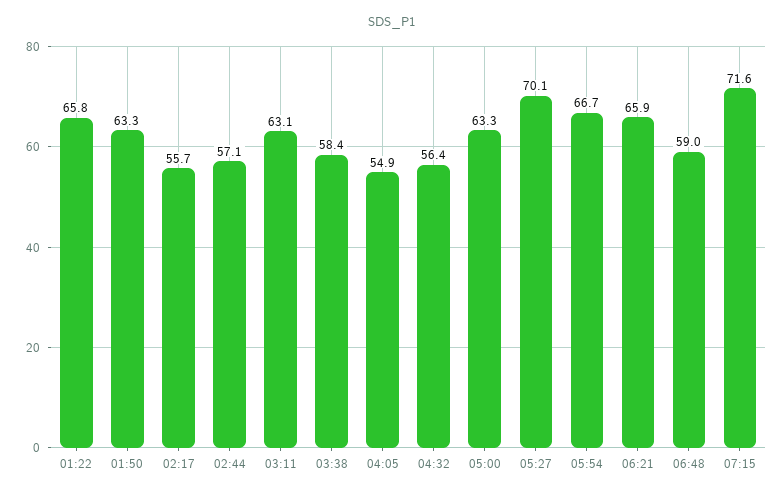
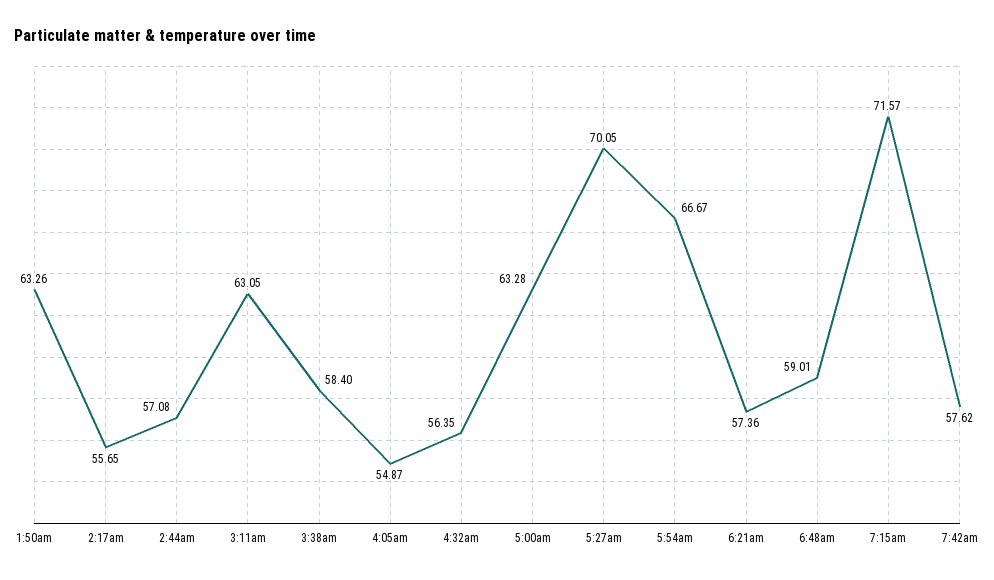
01:22: 65.8 -> none
06:21: 65.9 -> 57.36
7:42am: none -> 57.62

